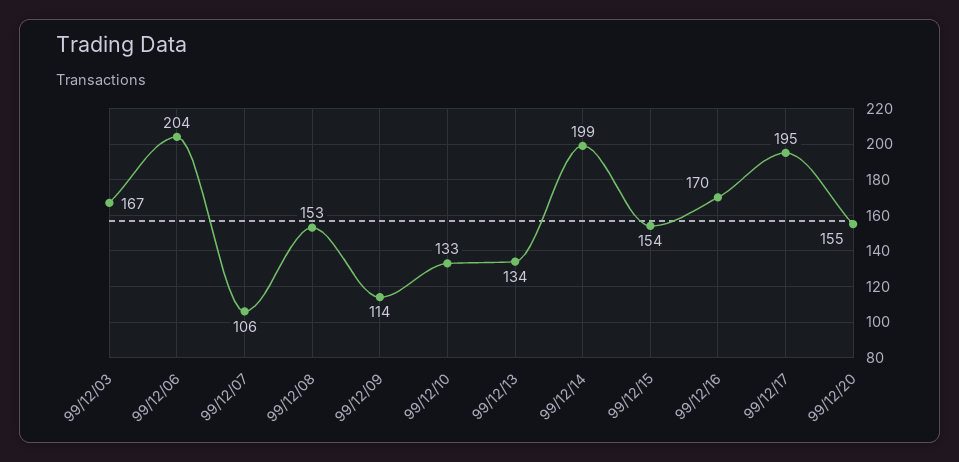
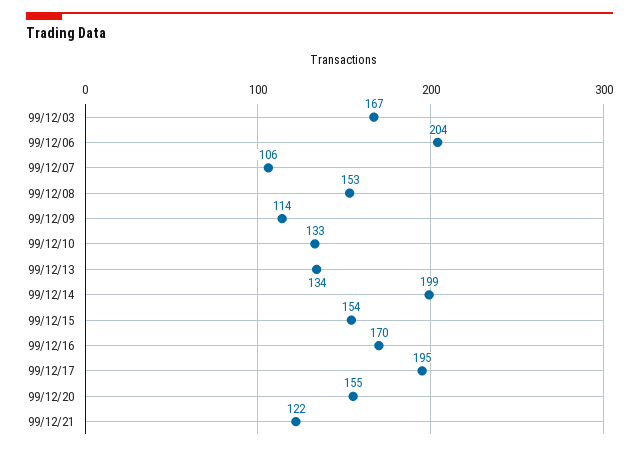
99/12/21: none -> 122

